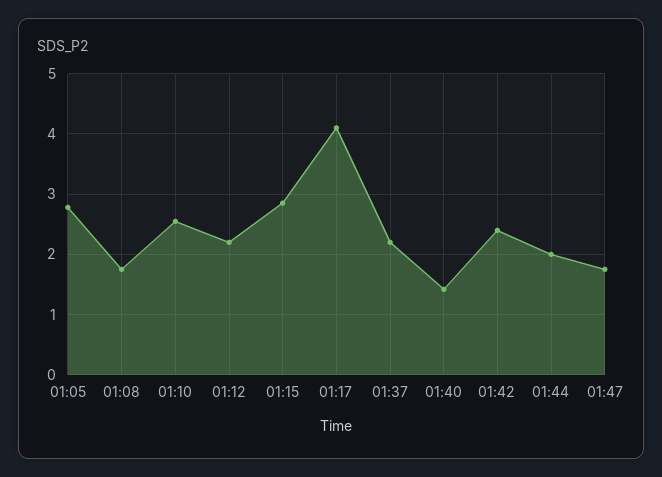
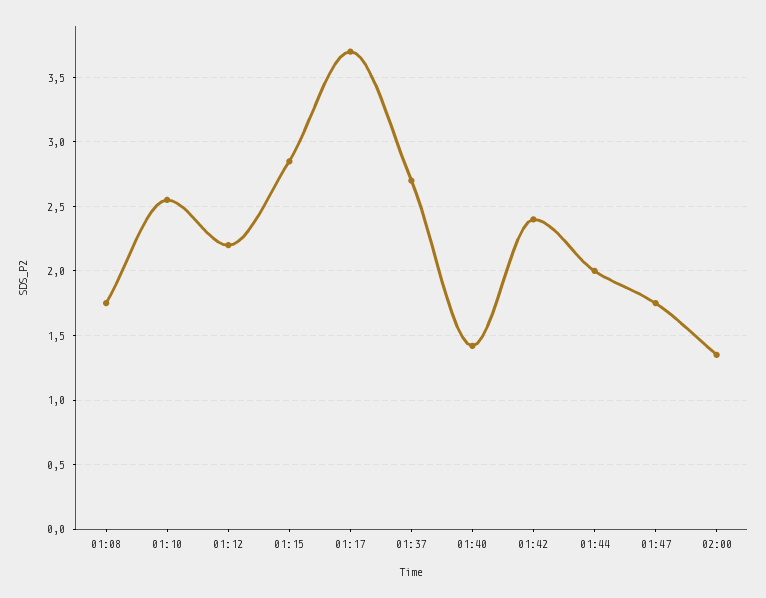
01:05: 2.8 -> none
01:17: 4.1 -> 3.7
01:37: 2.2 -> 2.7
02:00: none -> 1.35

